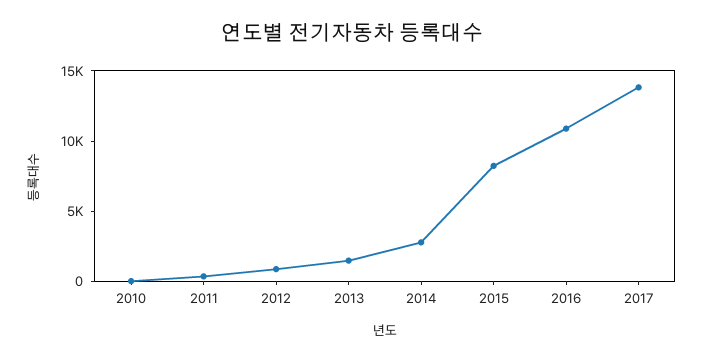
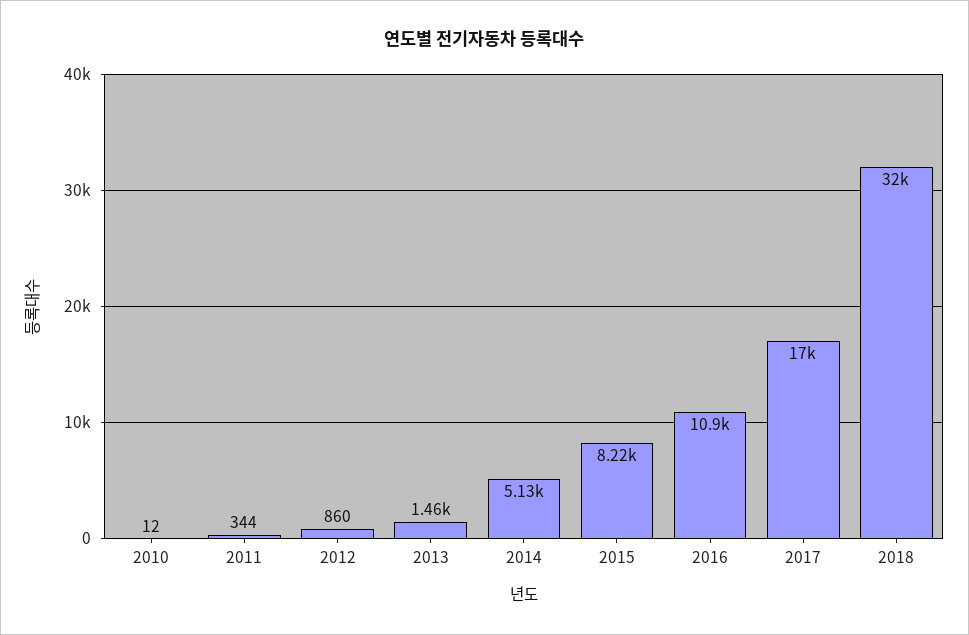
2014: 3000 -> 5130
2017: 14000 -> 17000
2018: none -> 32000

